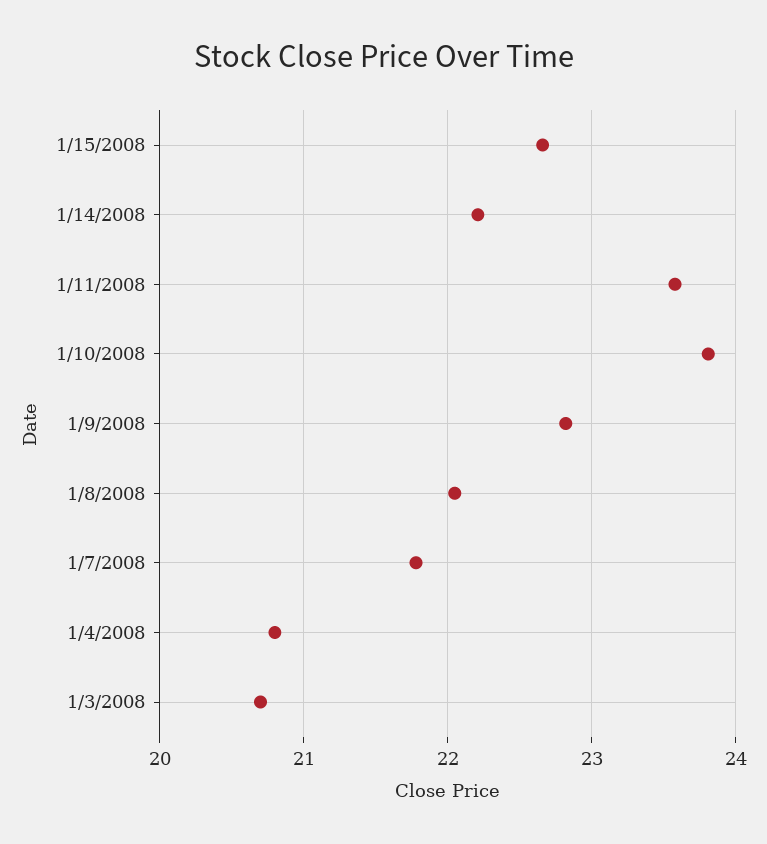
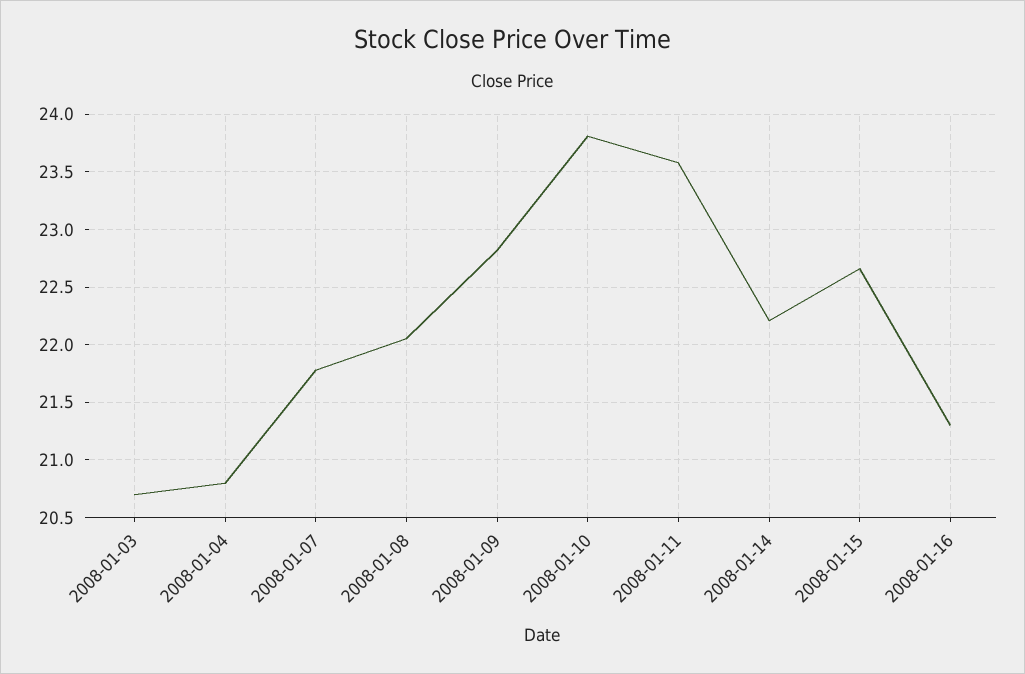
2008-01-16: none -> 21.3

